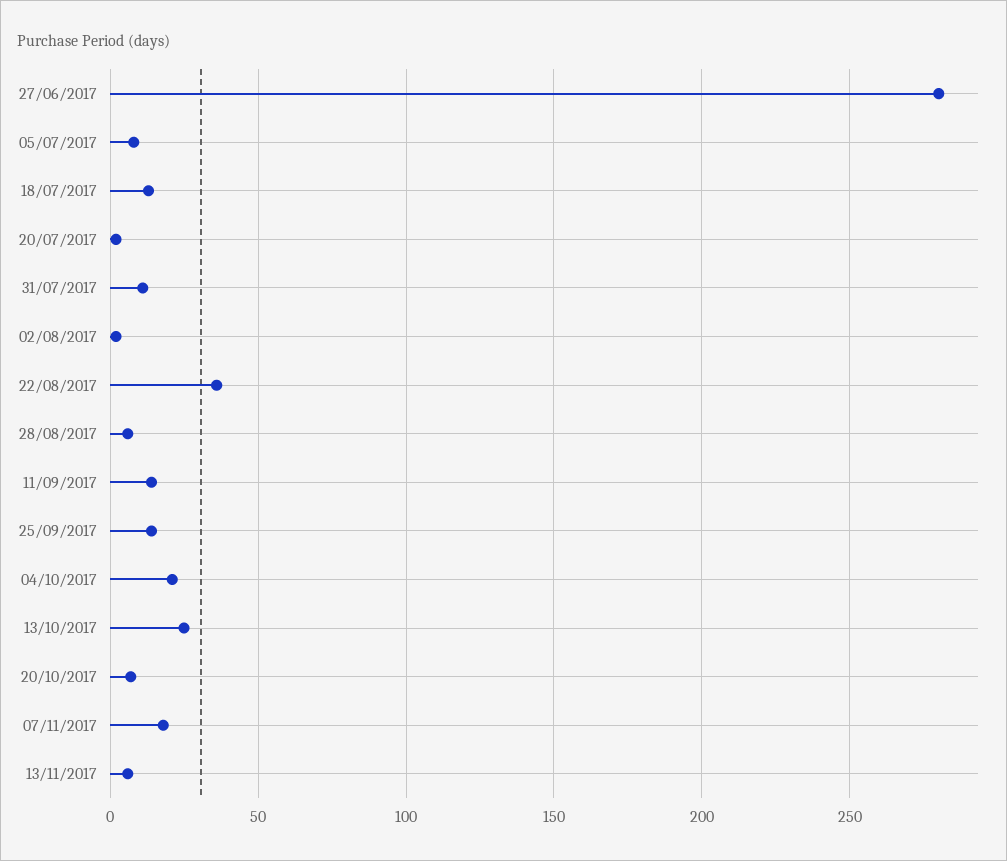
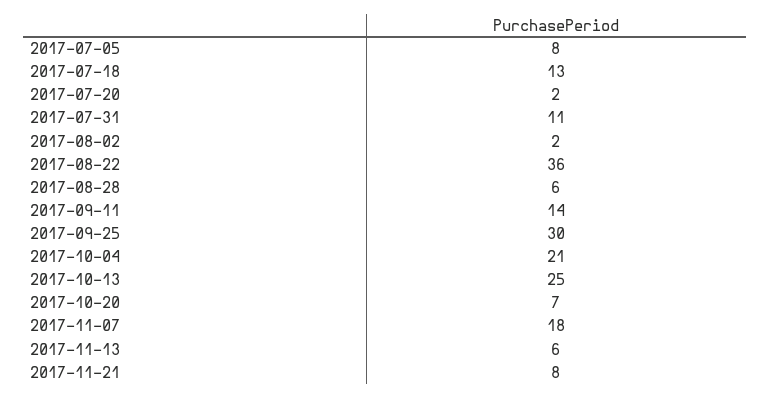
27/06/2017: 280 -> none
25/09/2017: 15 -> 30
2017-11-21: none -> 8

